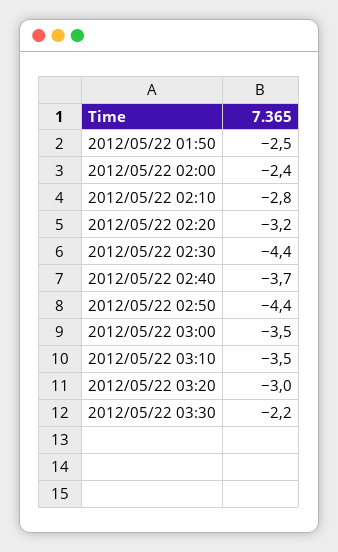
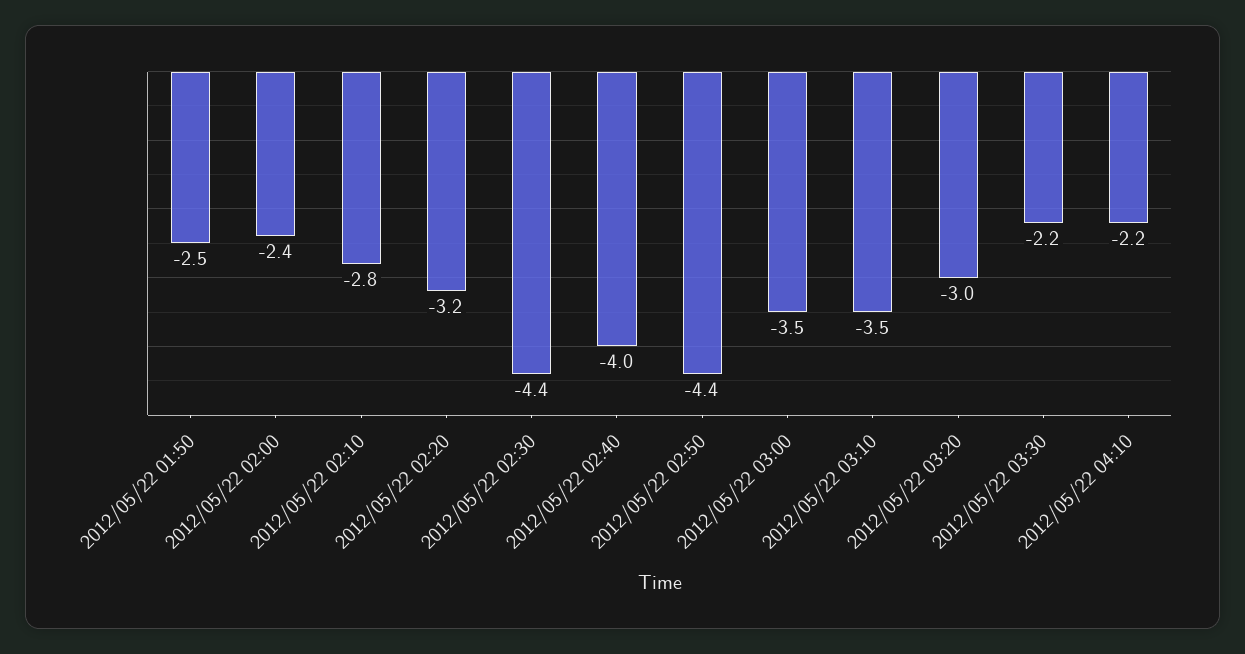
2012/05/22 02:40: -3.7 -> -4
2012/05/22 04:10: none -> -2.2

